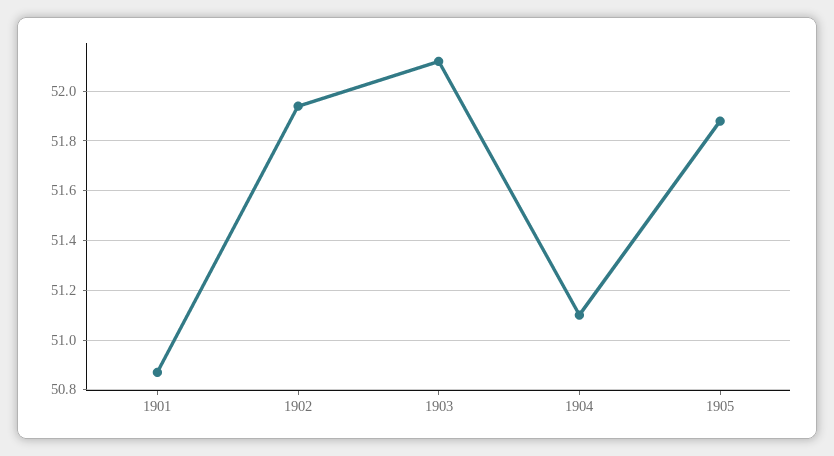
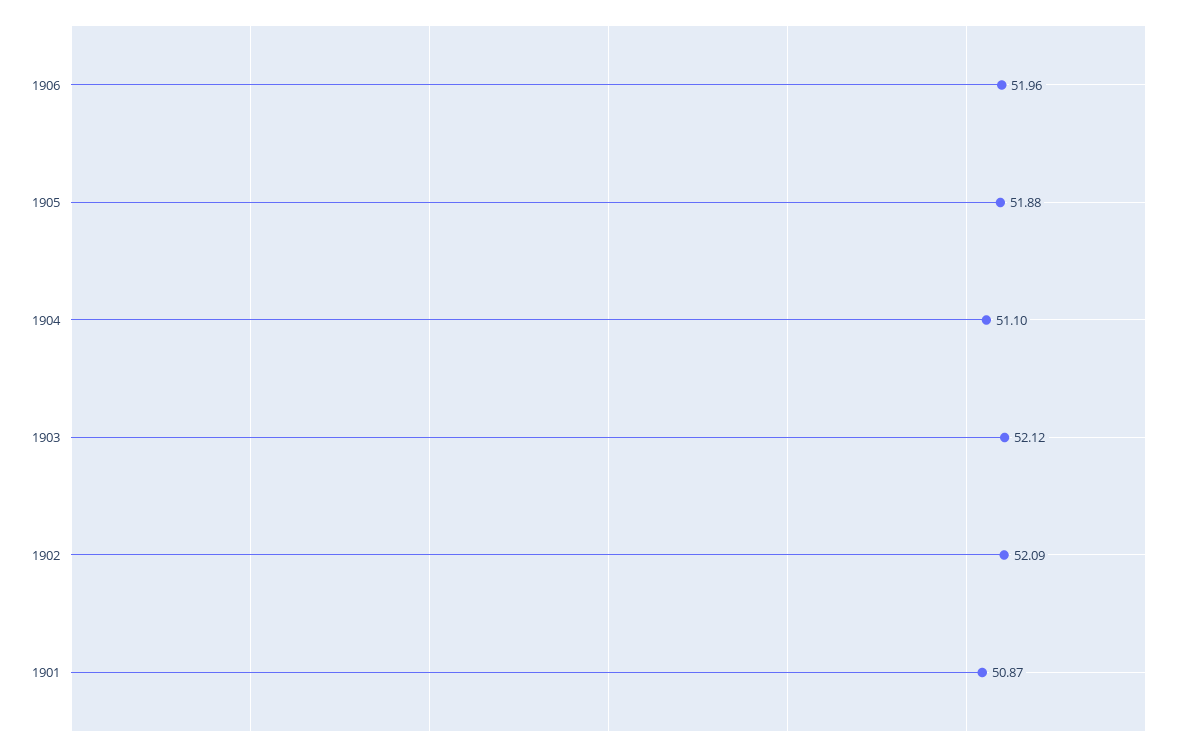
1902: 51.95 -> 52.09
1906: none -> 51.96

